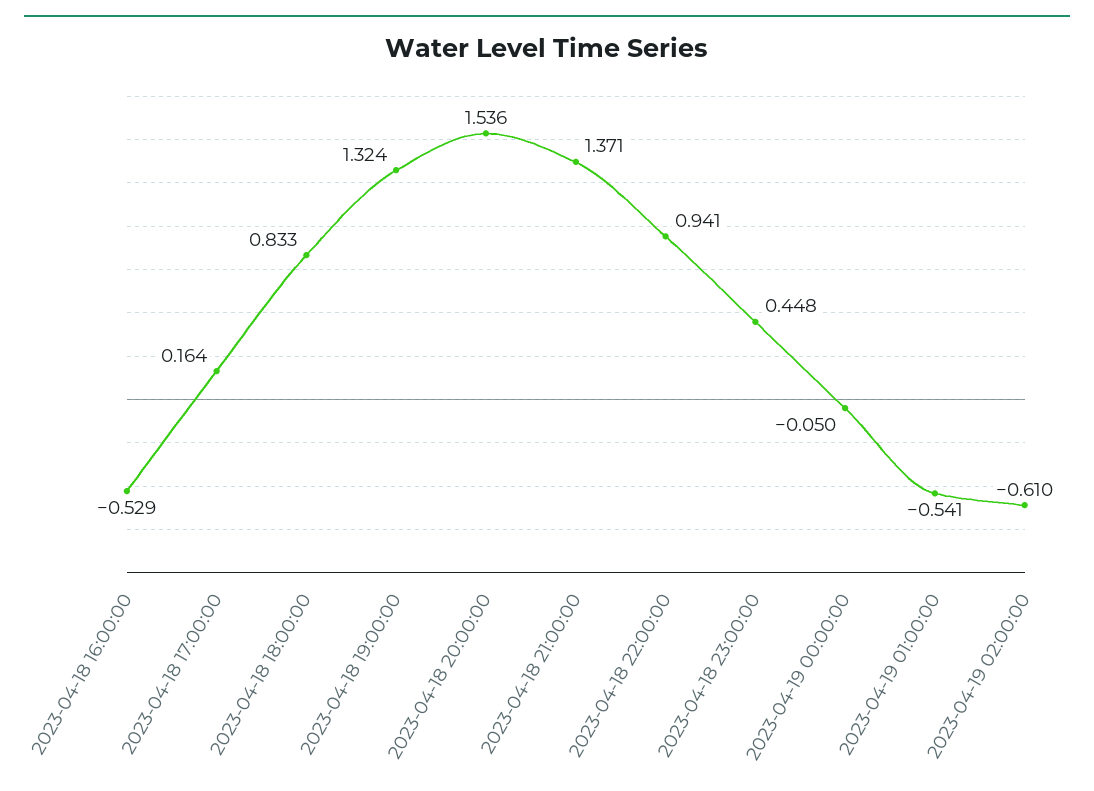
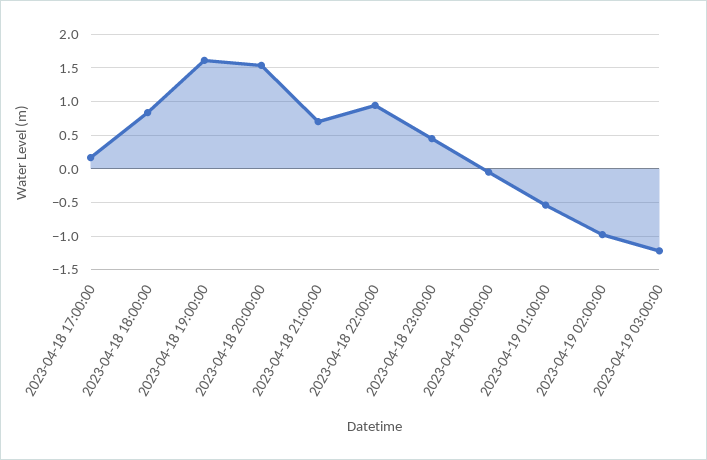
2023-04-18 16:00:00: -0.529 -> none
2023-04-18 19:00:00: 1.324 -> 1.6
2023-04-18 21:00:00: 1.371 -> 0.7
2023-04-19 02:00:00: -0.61 -> -1
2023-04-19 03:00:00: none -> -1.2

